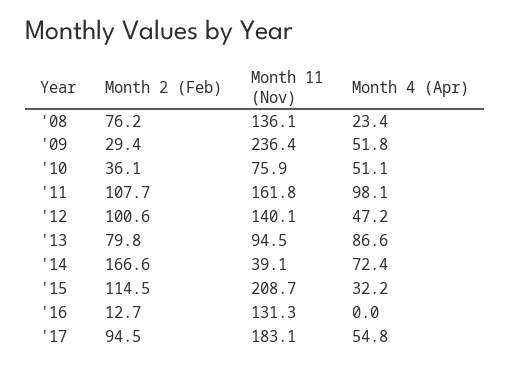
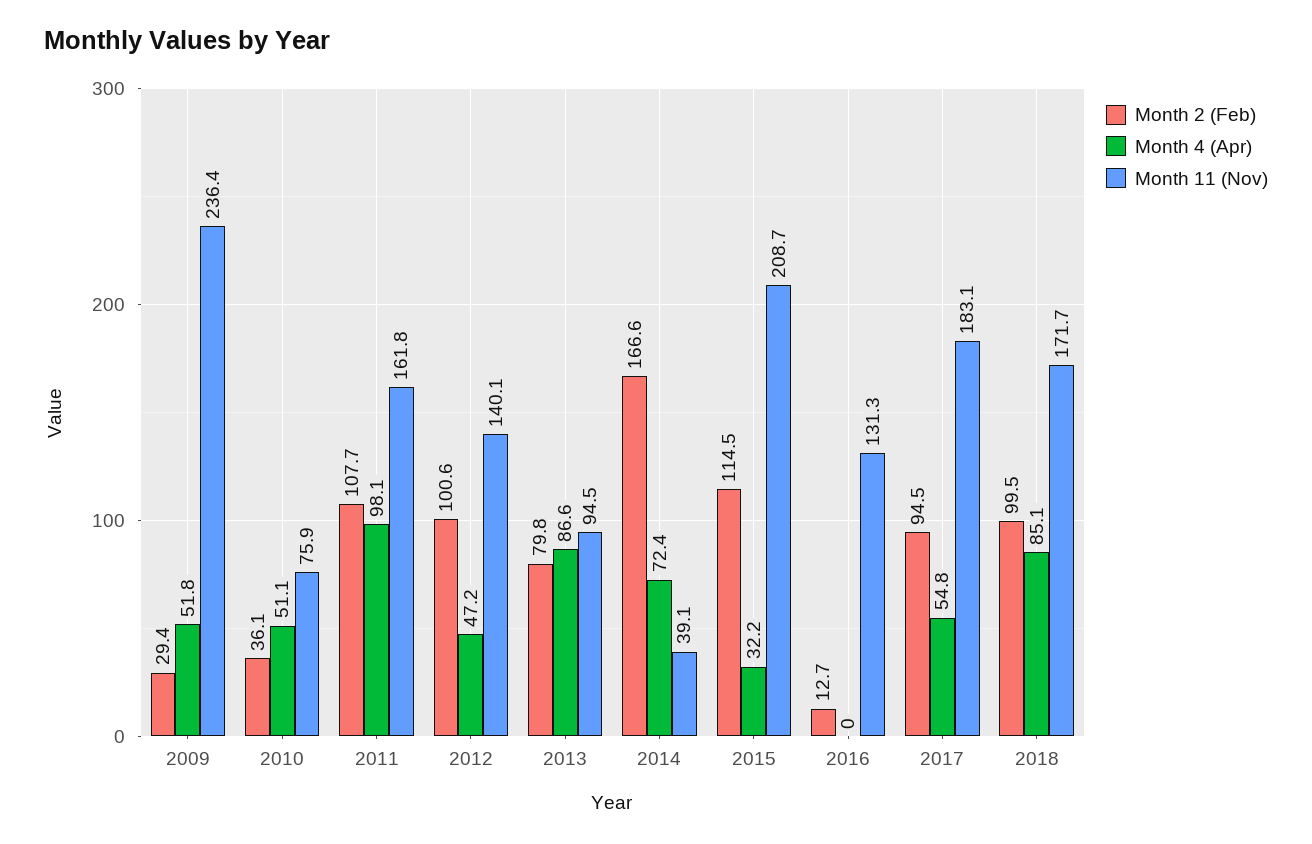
Month 2 (Feb), '08: 76.2 -> none
Month 11 (Nov), '08: 136.1 -> none
Month 4 (Apr), '08: 23.4 -> none
Month 2 (Feb), 2018: none -> 99.5
Month 4 (Apr), 2018: none -> 85.1
Month 11 (Nov), 2018: none -> 171.7

